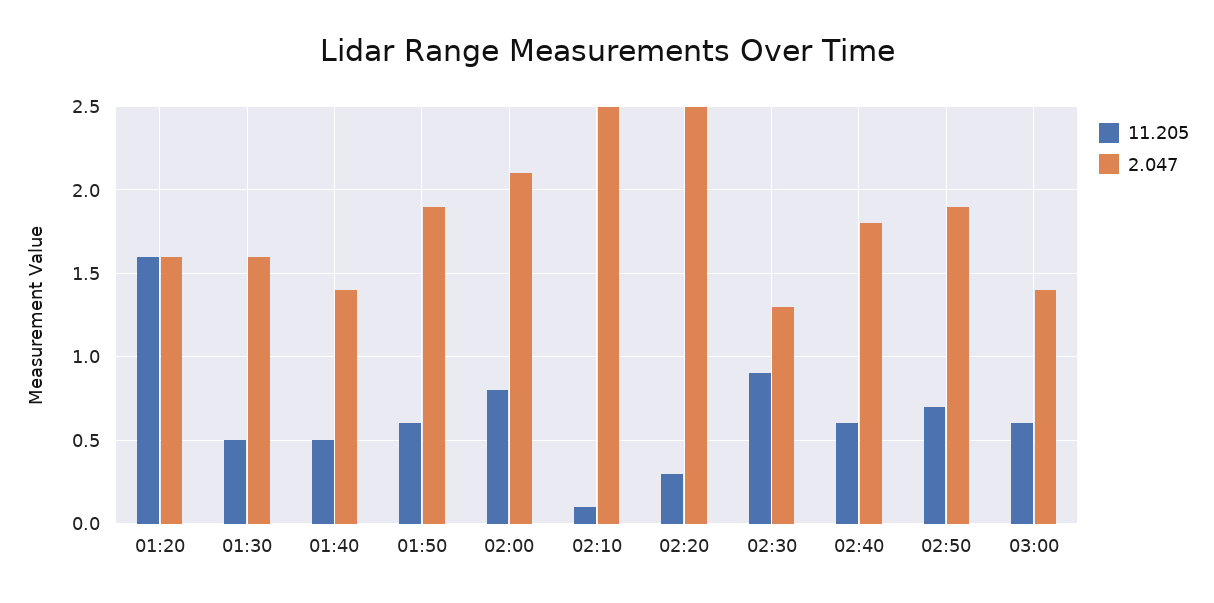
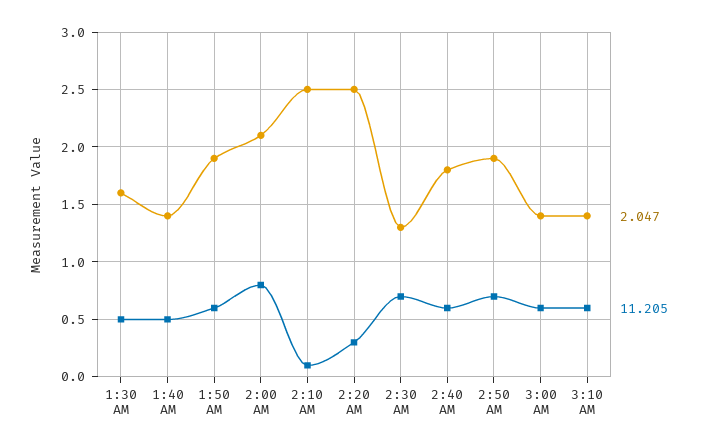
11.205, 01:20: 1.6 -> none
2.047, 01:20: 1.6 -> none
11.205, 02:30: 0.9 -> 0.7
2.047, 3:10 AM: none -> 1.4
11.205, 3:10 AM: none -> 0.6

